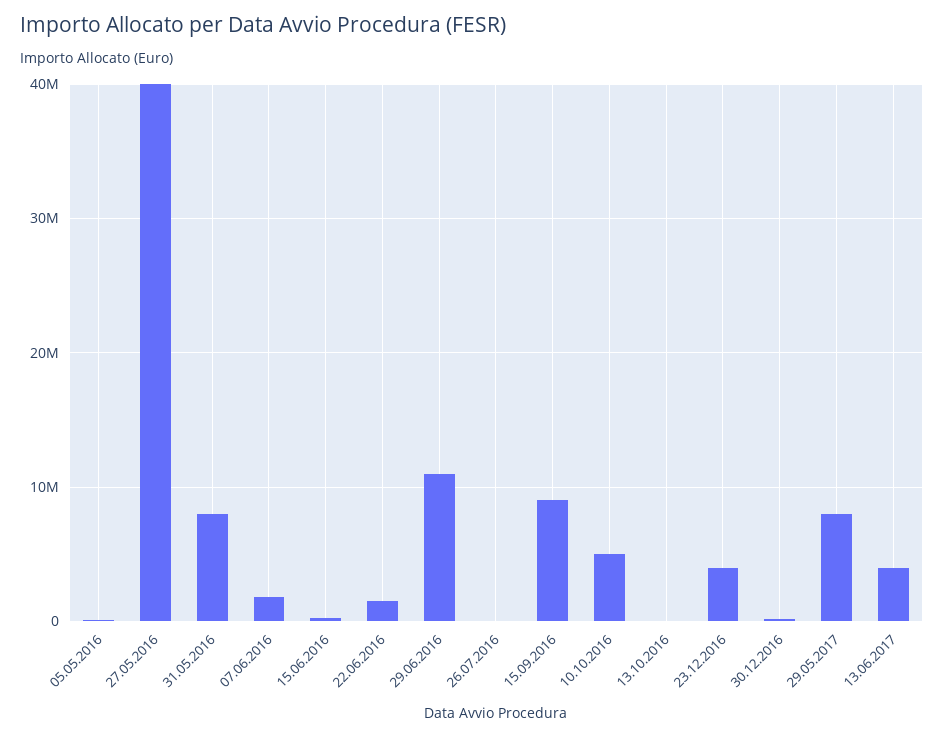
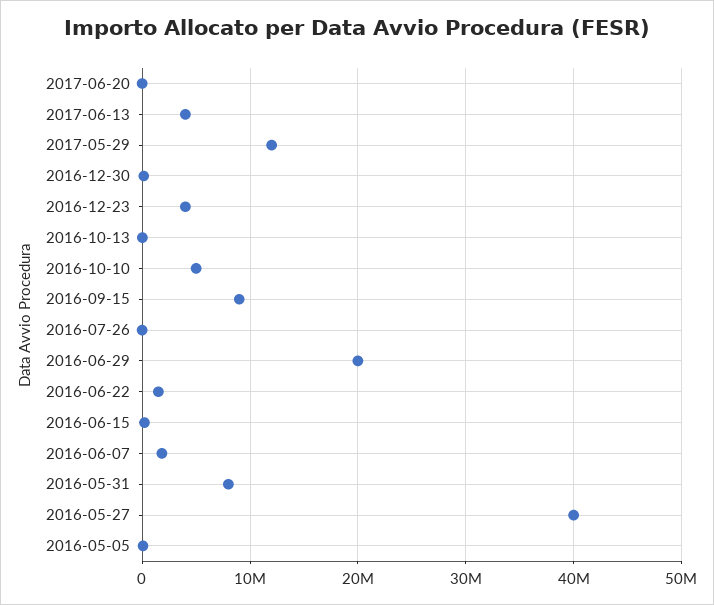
29.06.2016: 11000000 -> 20000000
29.05.2017: 8000000 -> 12000000
2017-06-20: none -> 0

